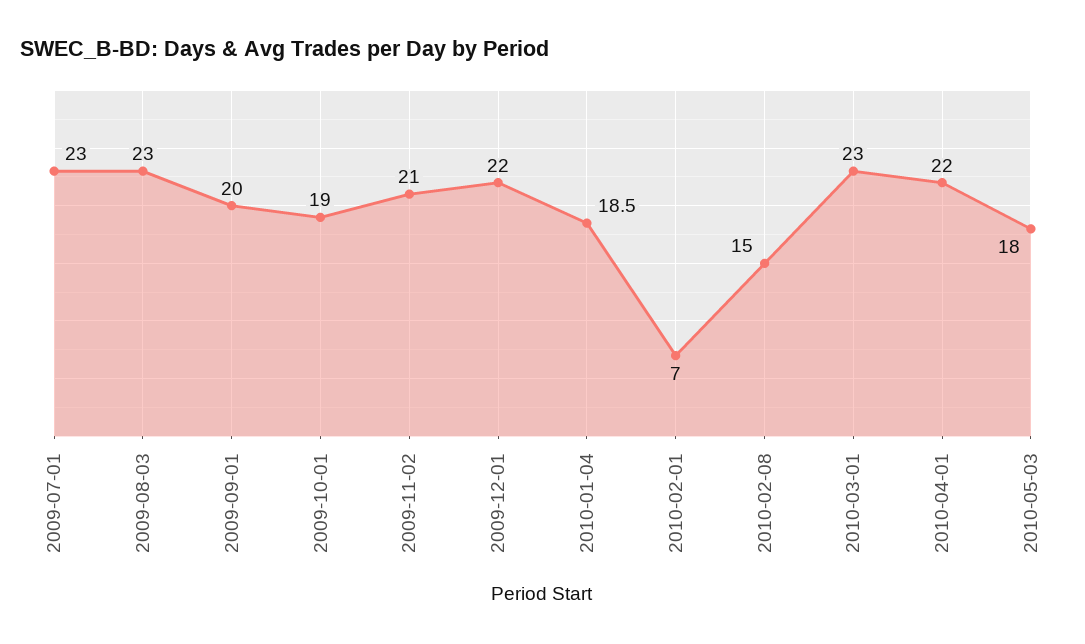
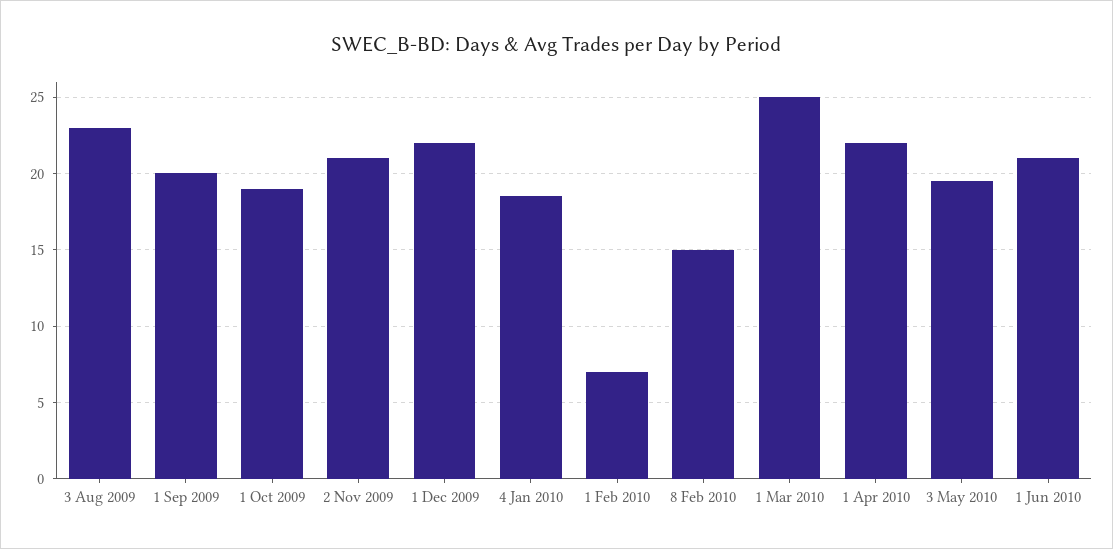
2009-07-01: 23 -> none
2010-03-01: 23 -> 25
2010-05-03: 18 -> 19.5
1 Jun 2010: none -> 21

